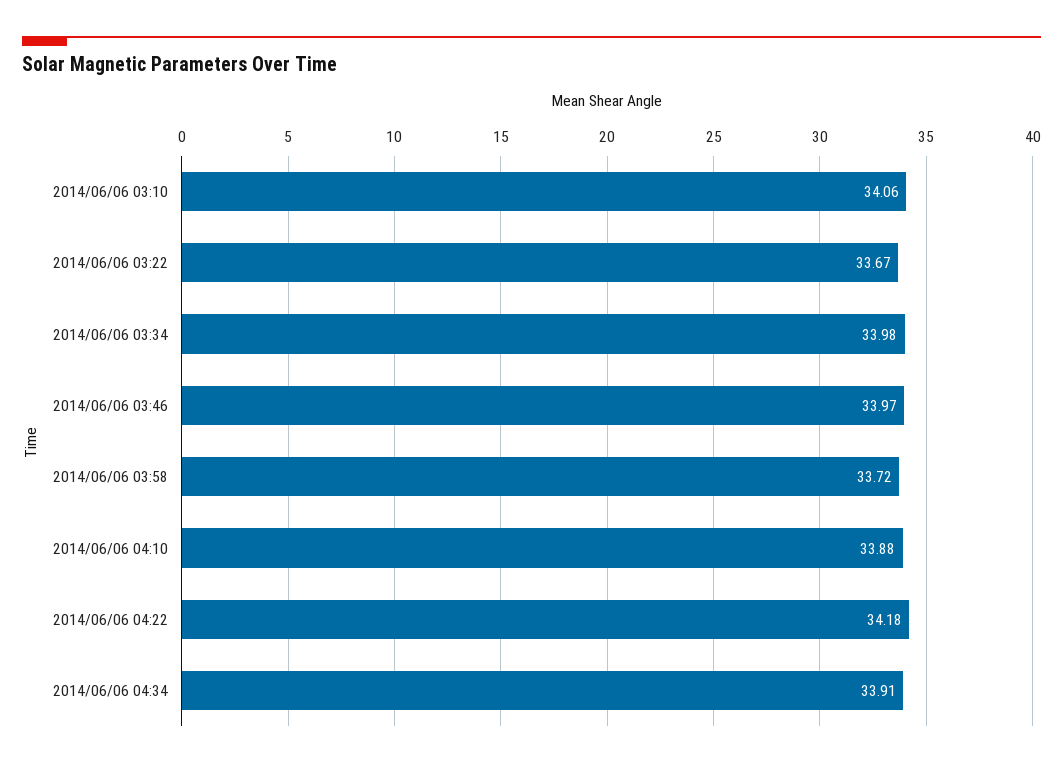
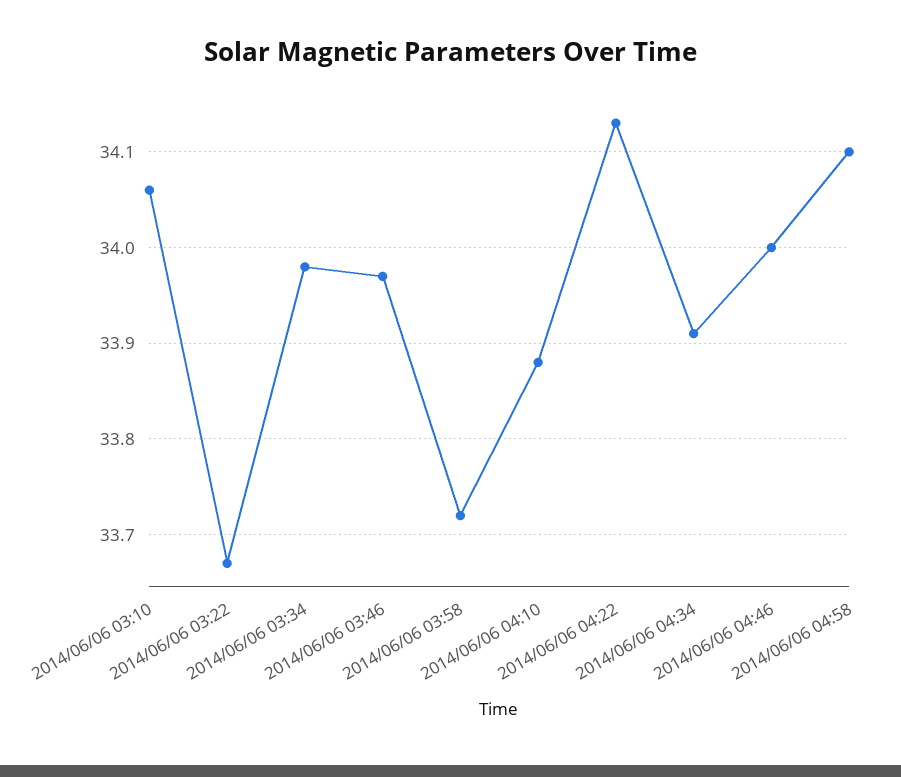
2014/06/06 04:22: 34.18 -> 34.13
2014/06/06 04:46: none -> 34
2014/06/06 04:58: none -> 34.1

